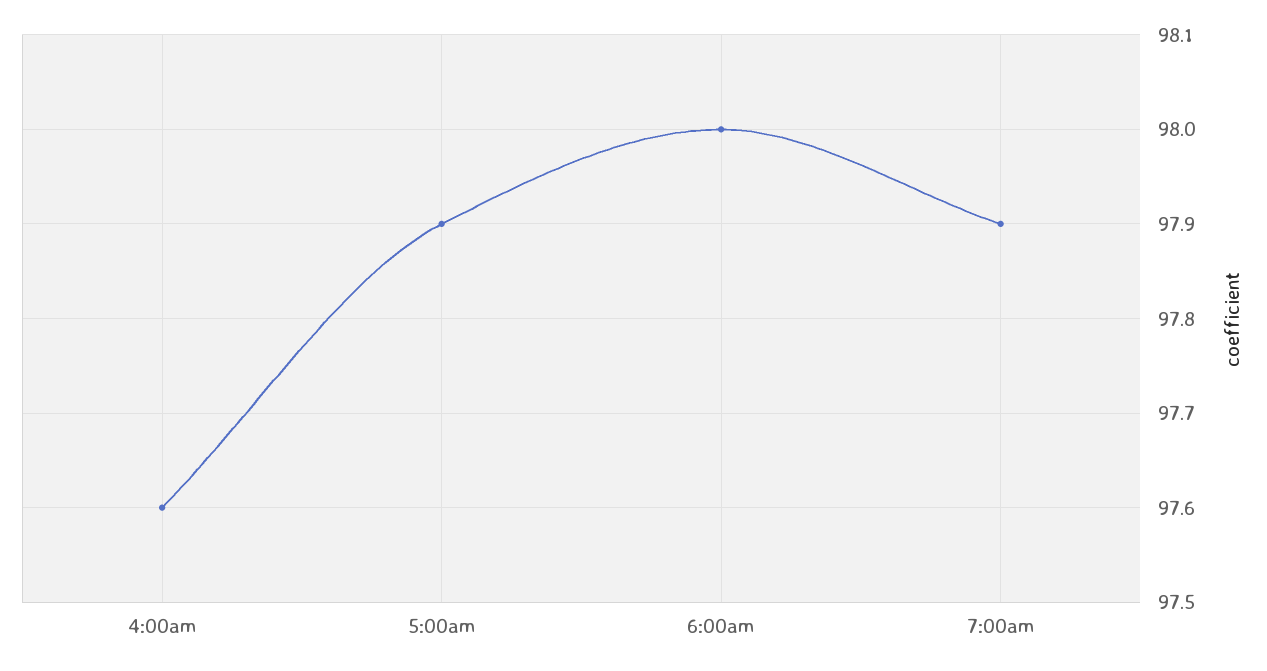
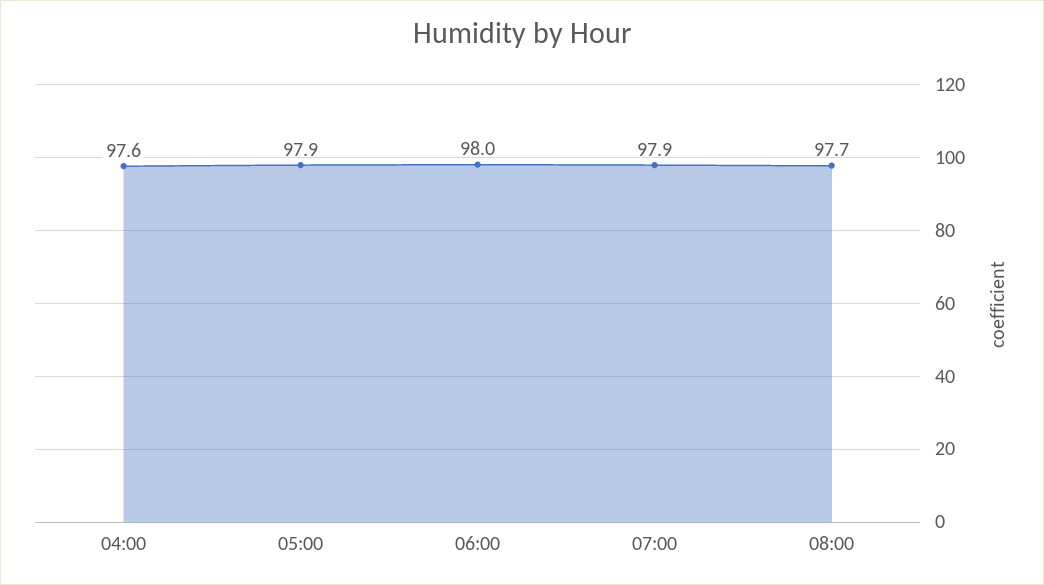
08:00: none -> 97.7

